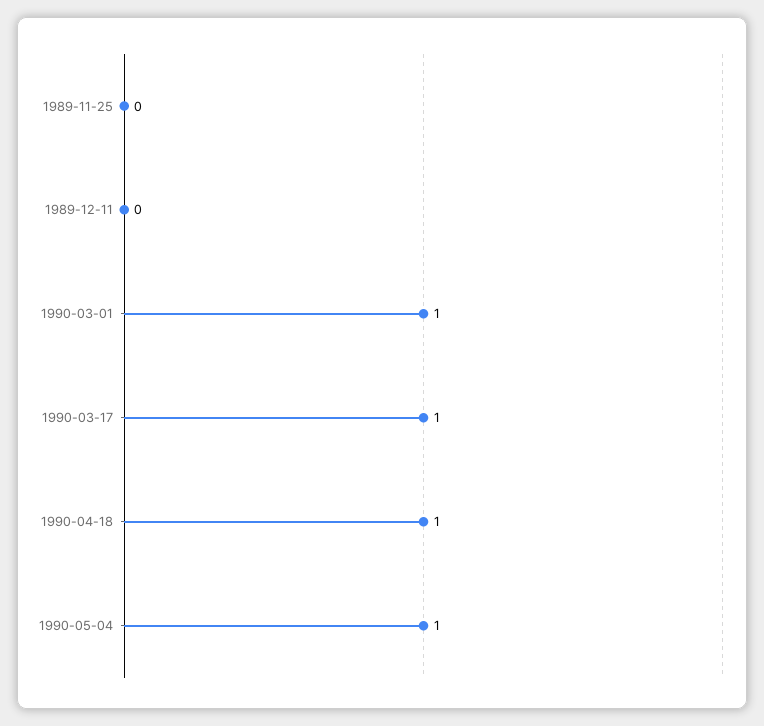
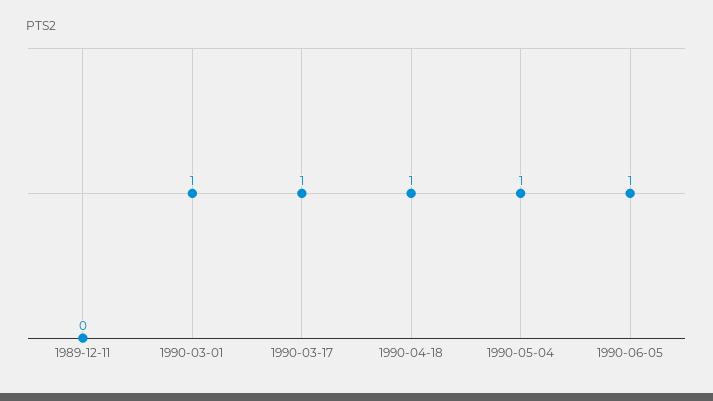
1989-11-25: 0 -> none
1990-06-05: none -> 1

